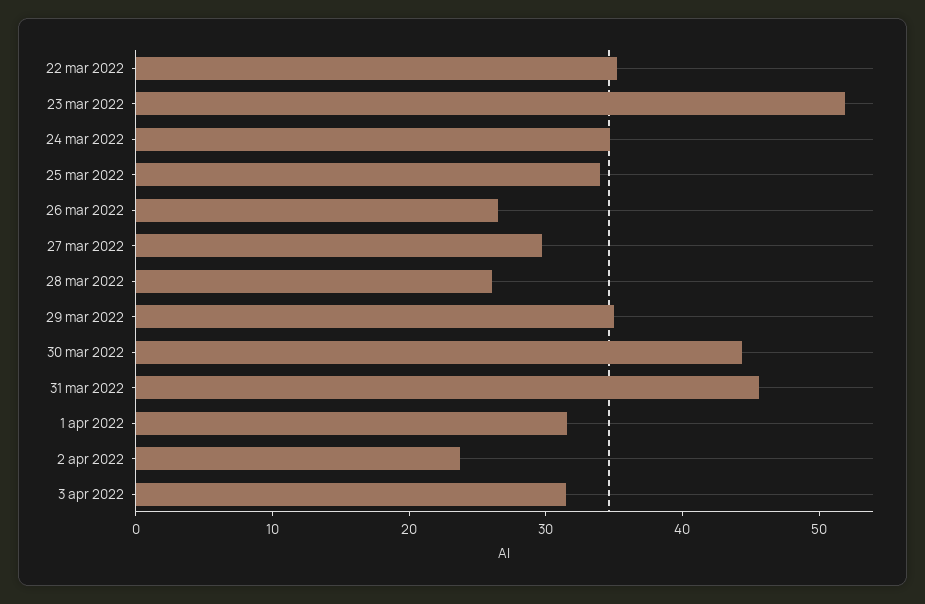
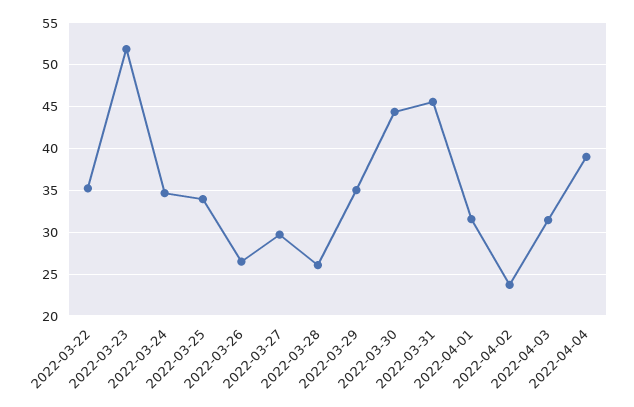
2022-04-04: none -> 39

